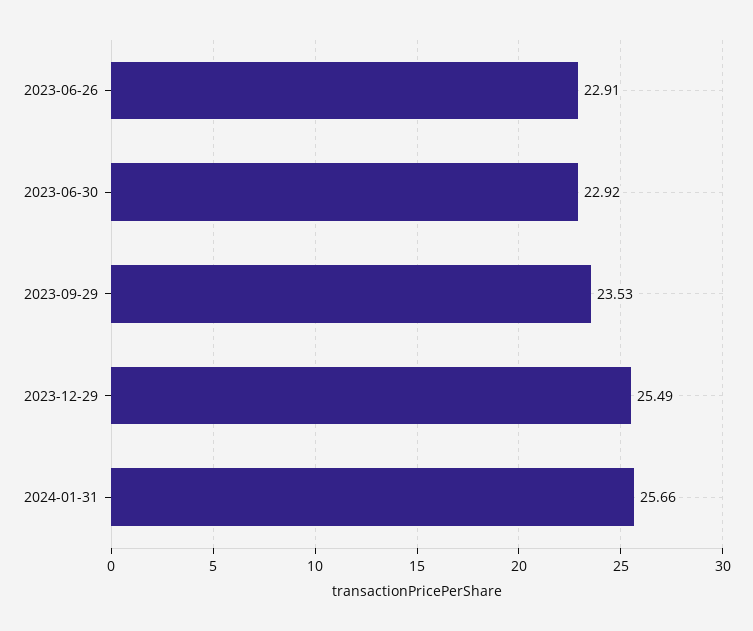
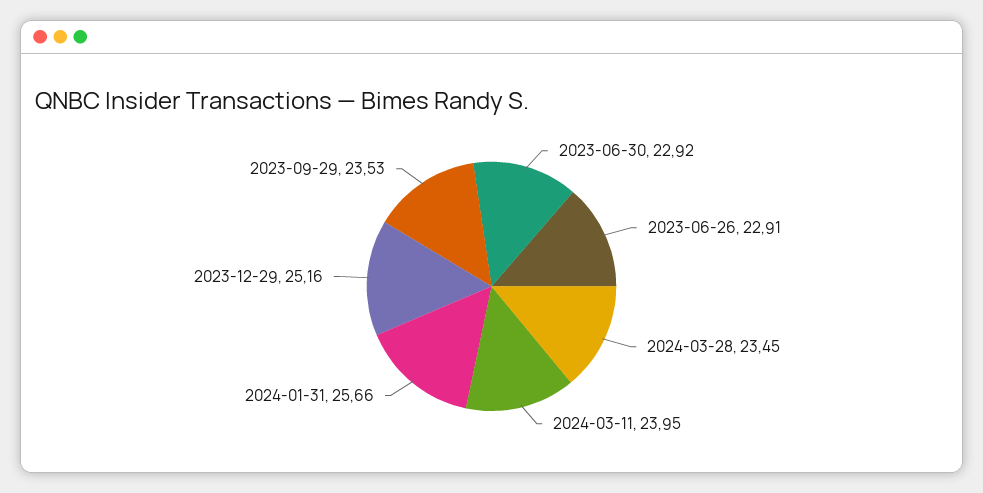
2023-12-29: 25.49 -> 25.16
2024-03-28: none -> 23.45
2024-03-11: none -> 23.95

